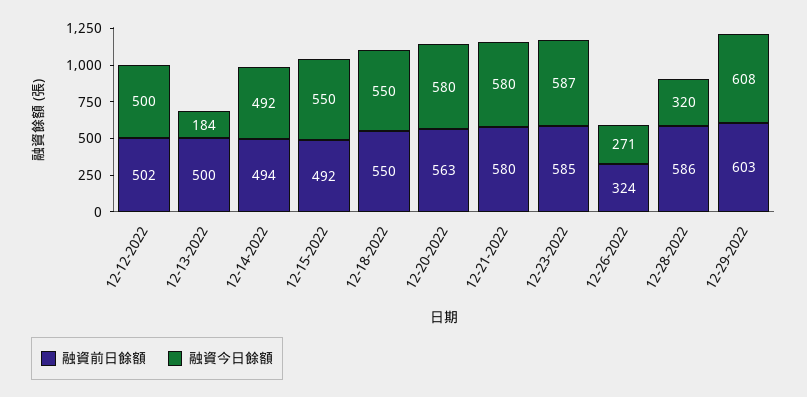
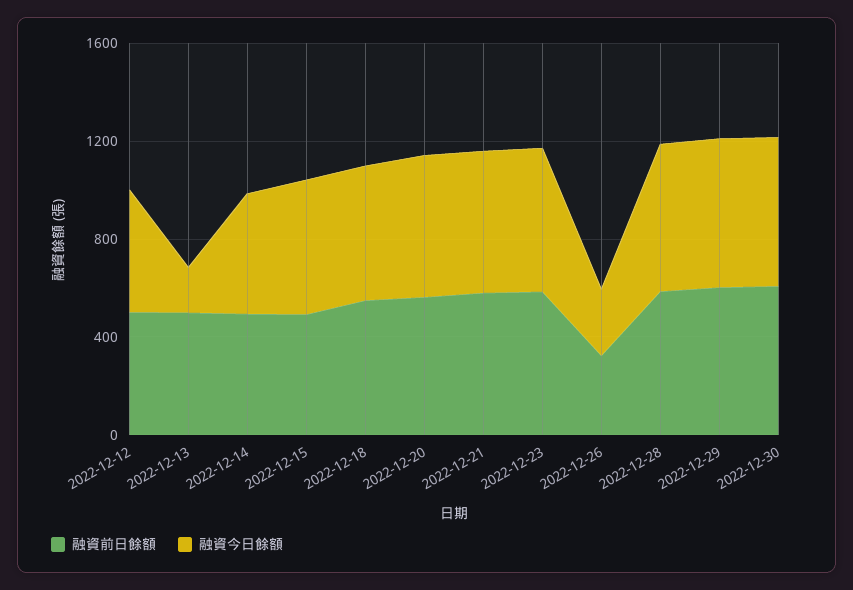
融資今日餘額, 12-28-2022: 320 -> 600
融資前日餘額, 2022-12-30: none -> 600
融資今日餘額, 2022-12-30: none -> 600

